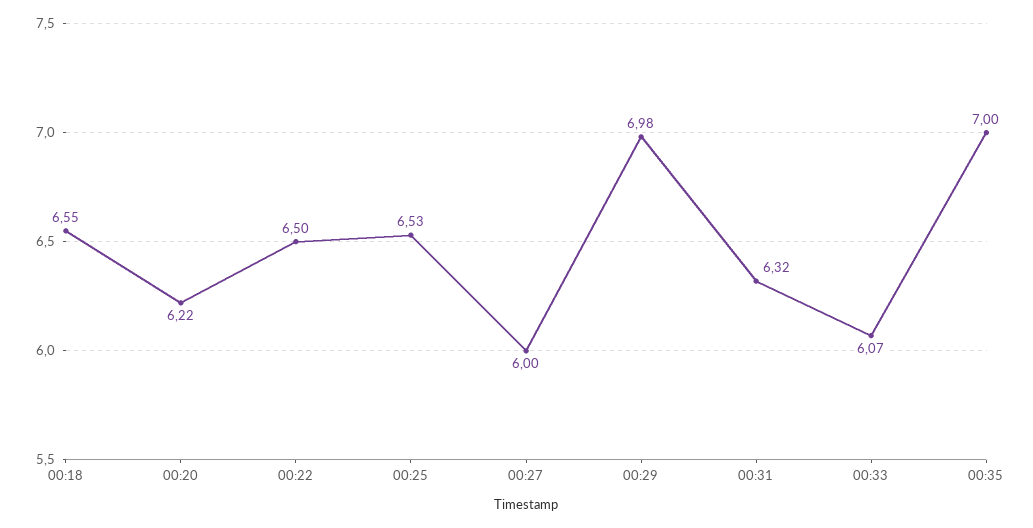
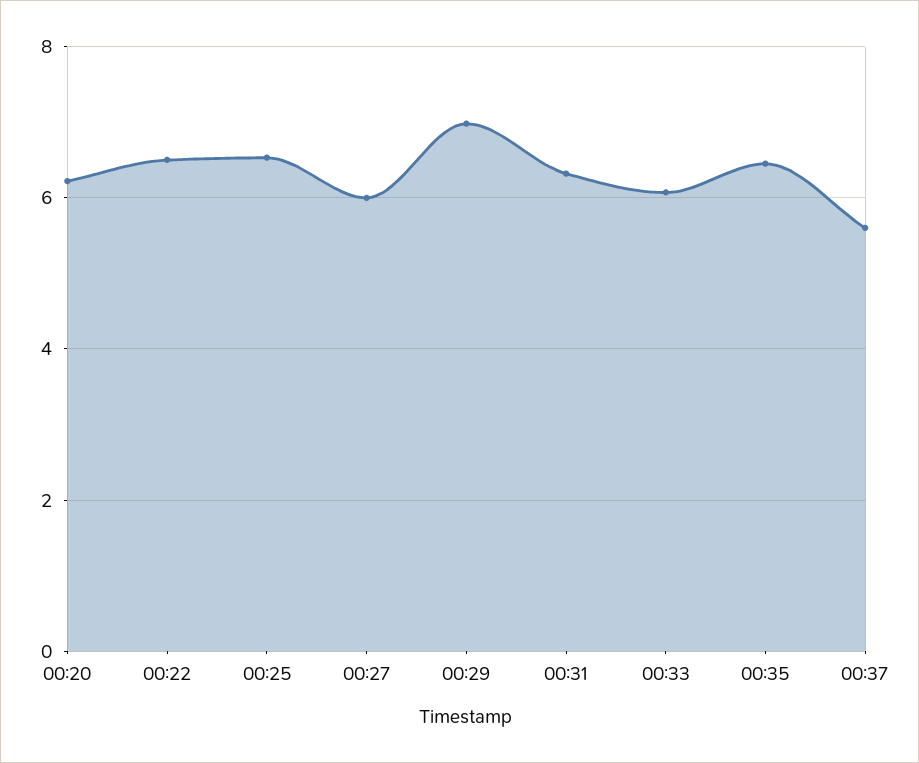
00:18: 6.55 -> none
00:35: 7 -> 6.4
00:37: none -> 5.6

